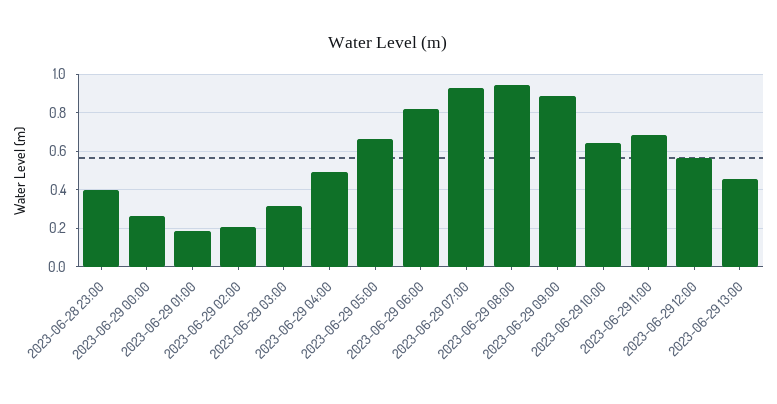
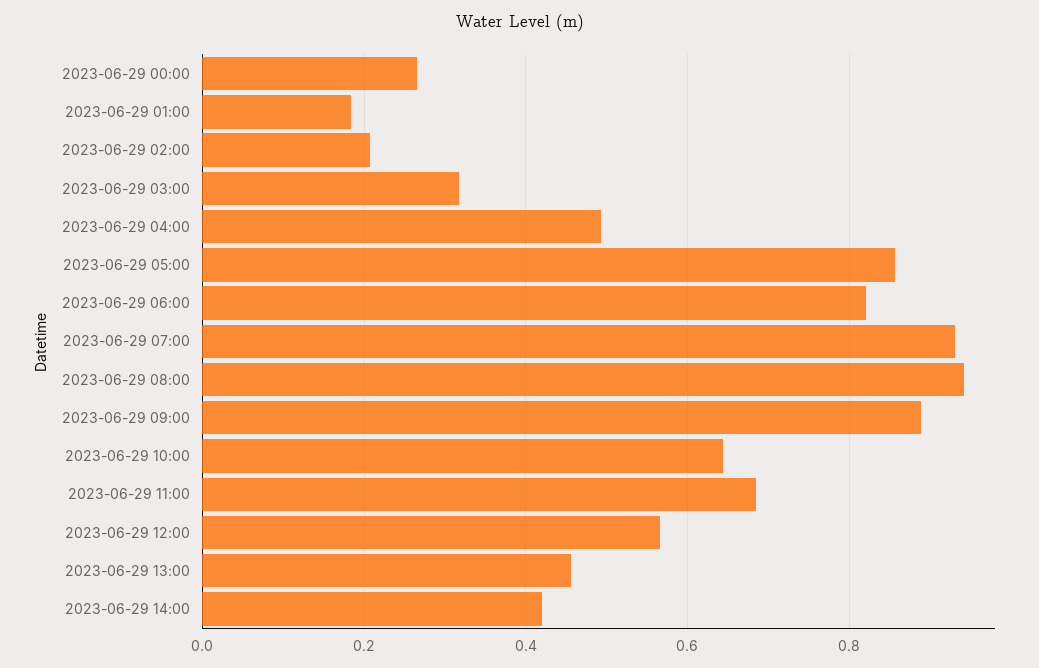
2023-06-28 23:00: 0.4 -> none
2023-06-29 05:00: 0.65 -> 0.86
2023-06-29 14:00: none -> 0.42

